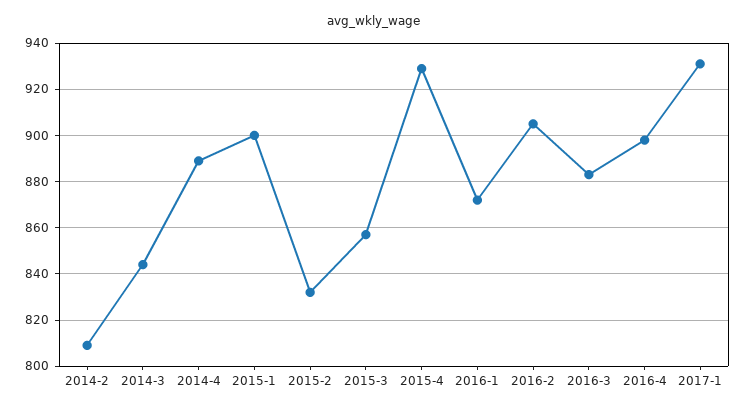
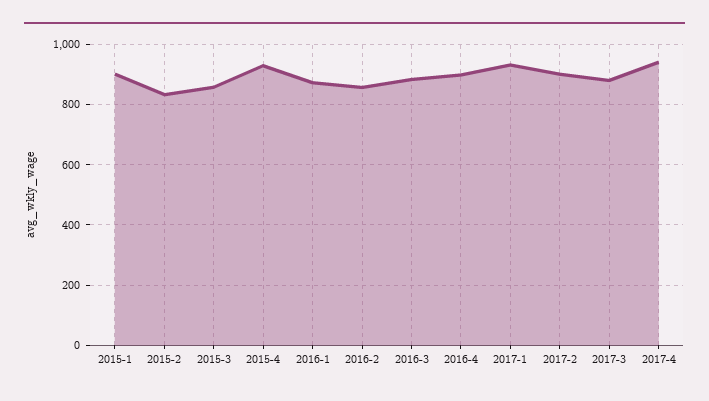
2014-2: 810 -> none
2014-3: 845 -> none
2014-4: 890 -> none
2016-2: 905 -> 860
2017-2: none -> 900
2017-3: none -> 880
2017-4: none -> 940

